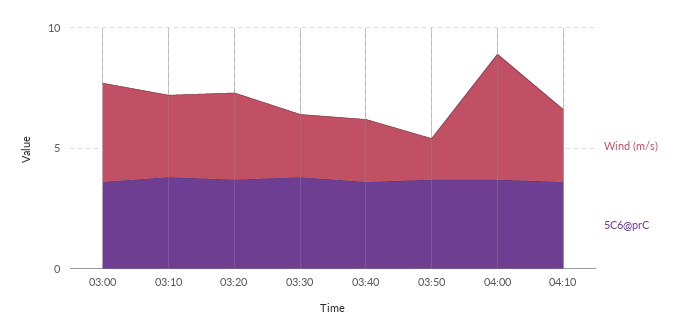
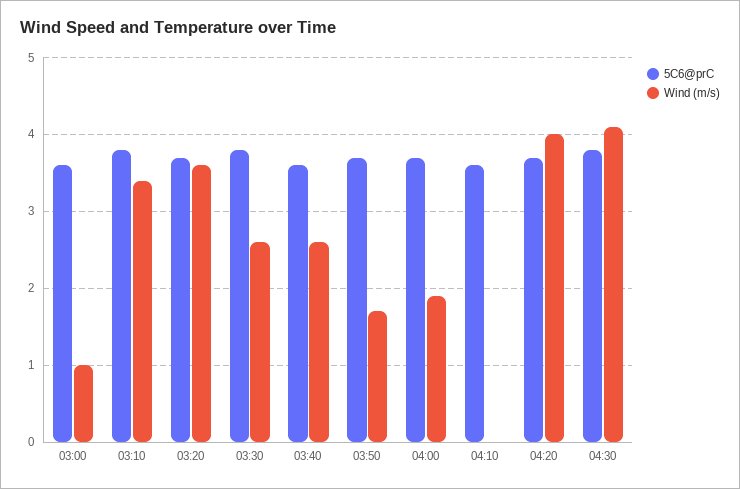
Wind (m/s), 03:00: 4 -> 1
Wind (m/s), 04:00: 5 -> 1.9
Wind (m/s), 04:10: 3 -> 0
5C6@prC, 04:20: none -> 3.7
Wind (m/s), 04:20: none -> 4
5C6@prC, 04:30: none -> 3.8
Wind (m/s), 04:30: none -> 4.1

